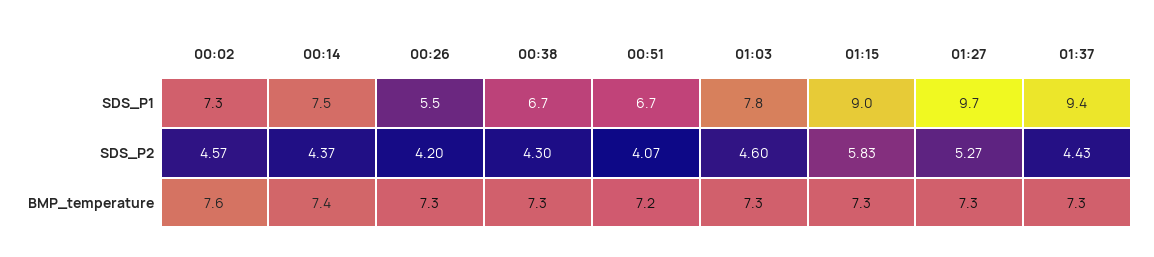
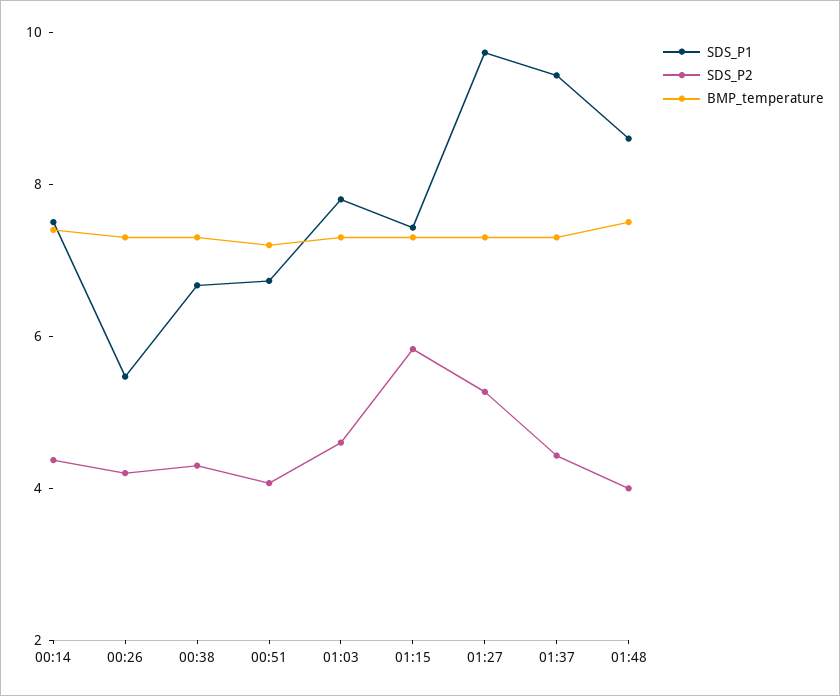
SDS_P1, 00:02: 7.3 -> none
SDS_P1, 01:15: 9 -> 7.5
SDS_P2, 00:02: 4.57 -> none
BMP_temperature, 00:02: 7.6 -> none
SDS_P1, 01:48: none -> 8.5
SDS_P2, 01:48: none -> 4
BMP_temperature, 01:48: none -> 7.5

